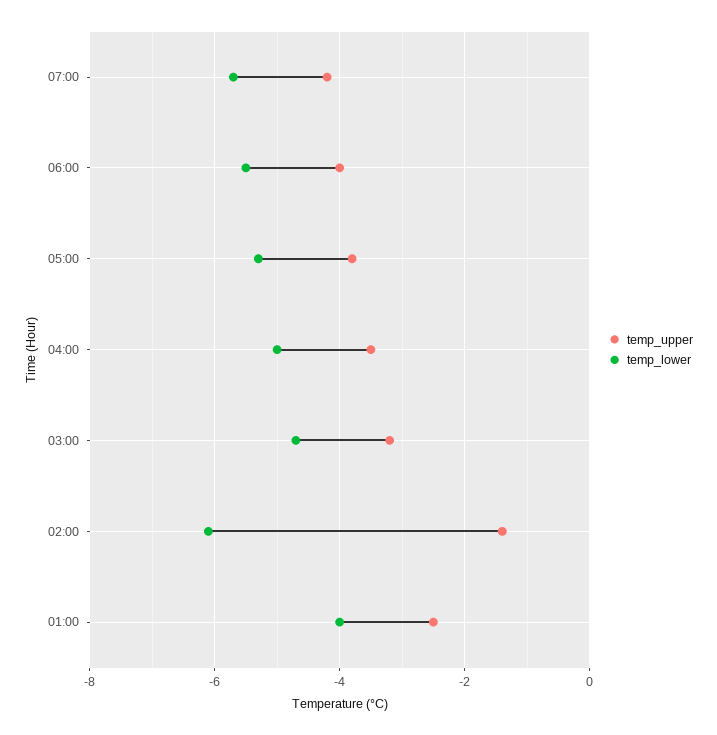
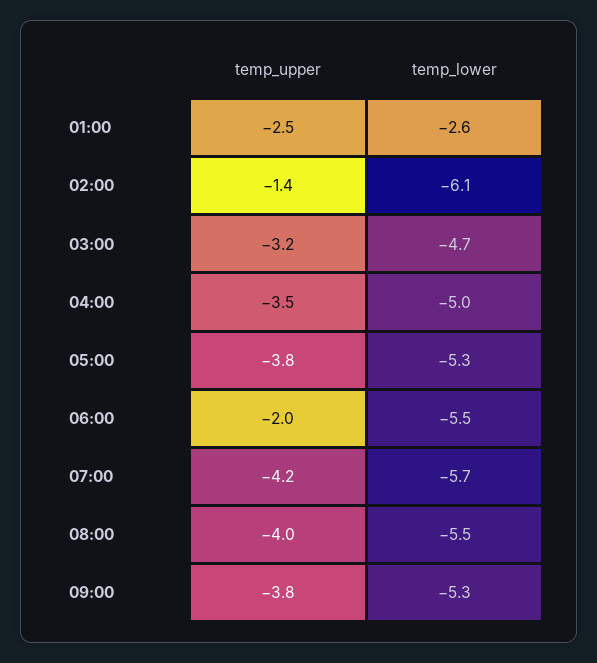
temp_upper, 06:00: -4 -> -2
temp_lower, 01:00: -4 -> -2.6
temp_upper, 08:00: none -> -4
temp_lower, 08:00: none -> -5.5
temp_upper, 09:00: none -> -3.8
temp_lower, 09:00: none -> -5.3

